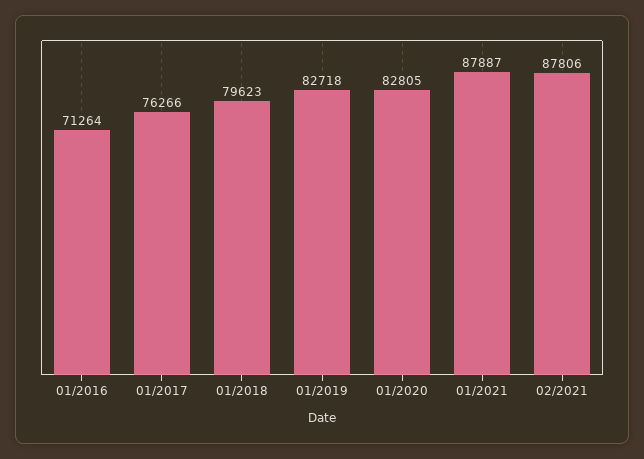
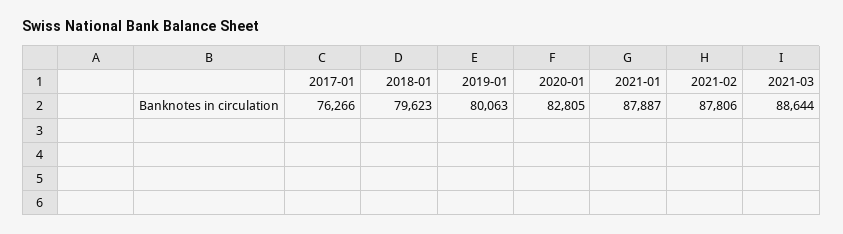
01/2016: 71264 -> none
01/2019: 82718 -> 80063
2021-03: none -> 88644

